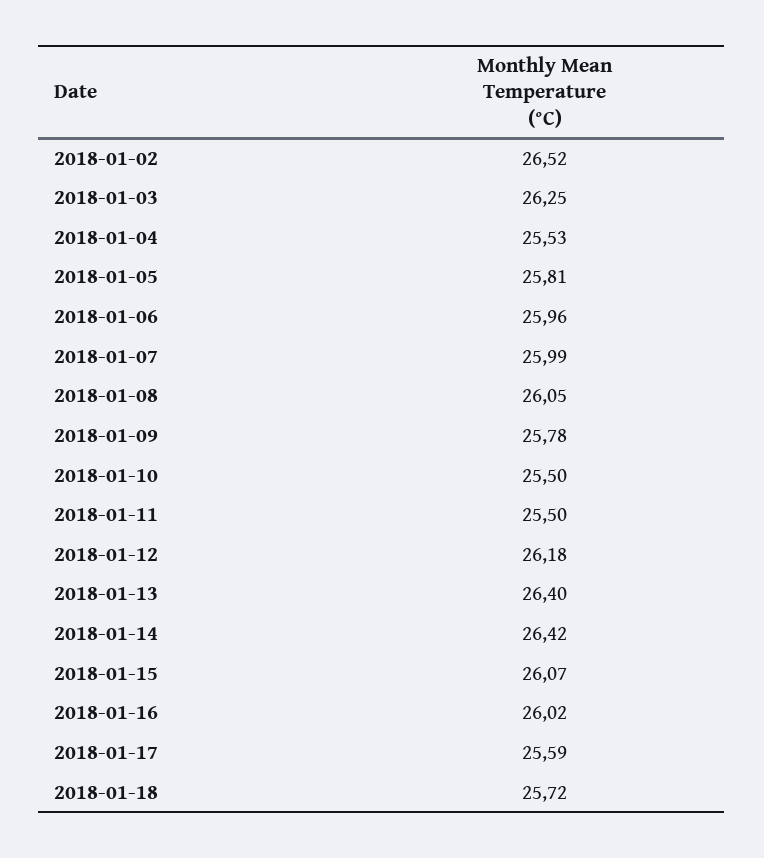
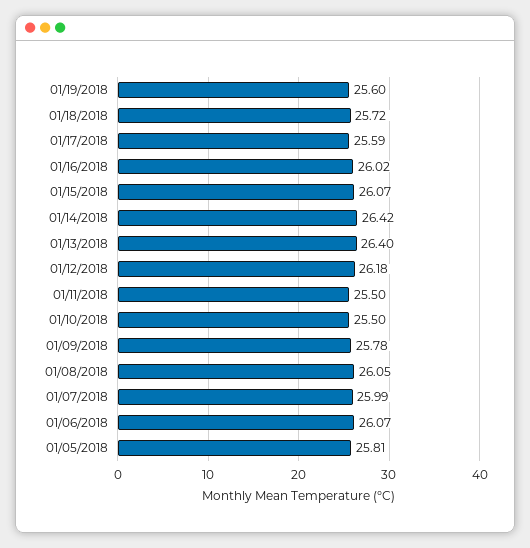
2018-01-02: 26.52 -> none
2018-01-03: 26.25 -> none
2018-01-04: 25.53 -> none
2018-01-06: 25.96 -> 26.07
01/19/2018: none -> 25.6

